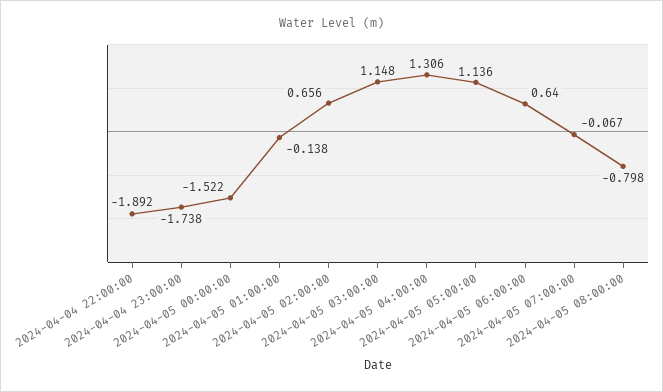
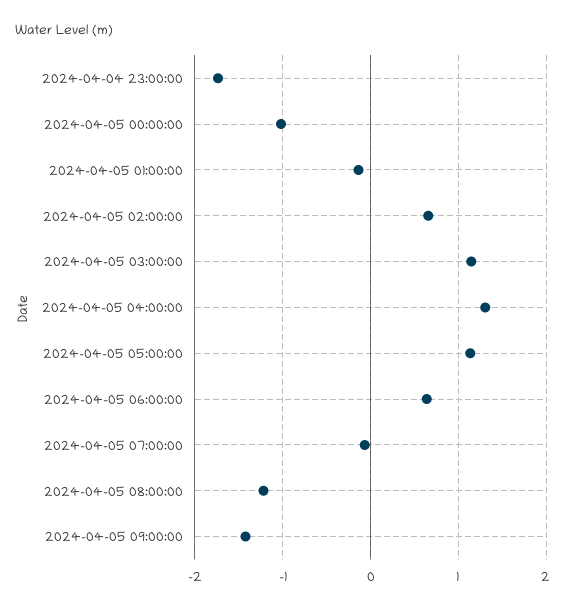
2024-04-04 22:00:00: -1.892 -> none
2024-04-05 00:00:00: -1.522 -> -1
2024-04-05 08:00:00: -0.798 -> -1.2
2024-04-05 09:00:00: none -> -1.4

